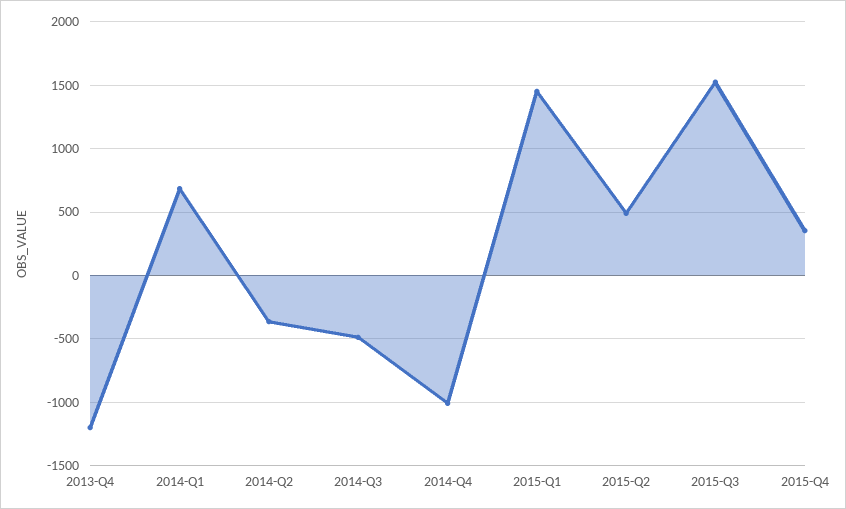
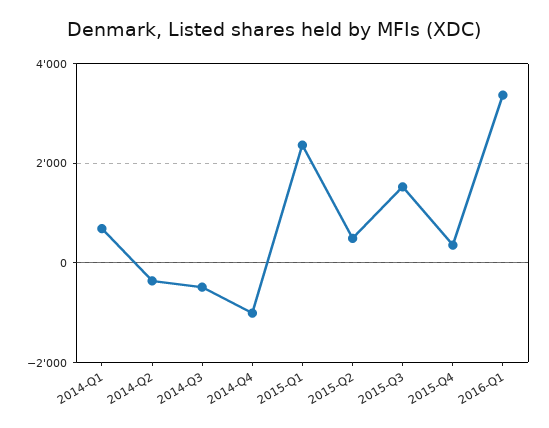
2013-Q4: -1200 -> none
2015-Q1: 1450 -> 2400
2016-Q1: none -> 3400

